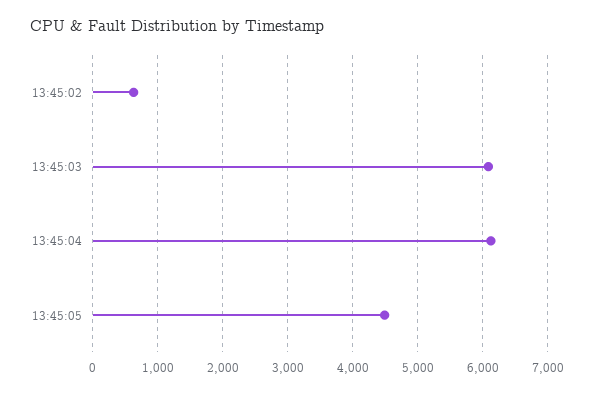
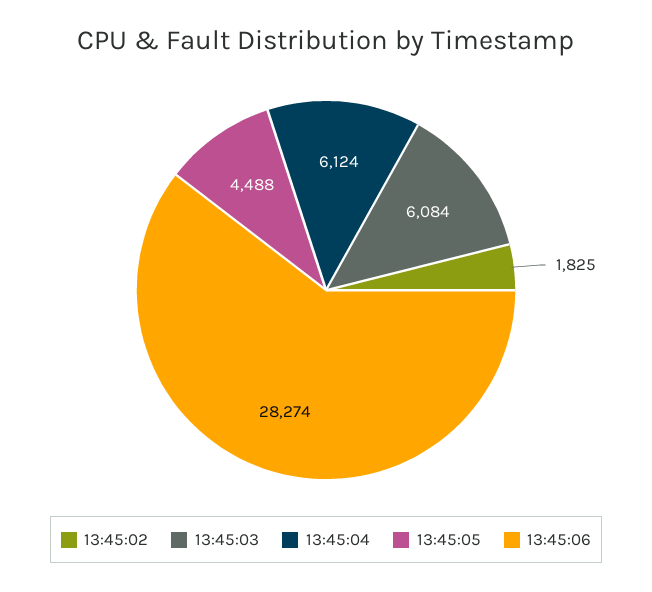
13:45:02: 600 -> 1825
13:45:06: none -> 28274

